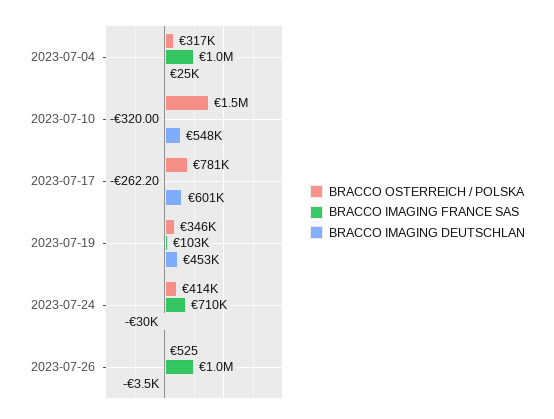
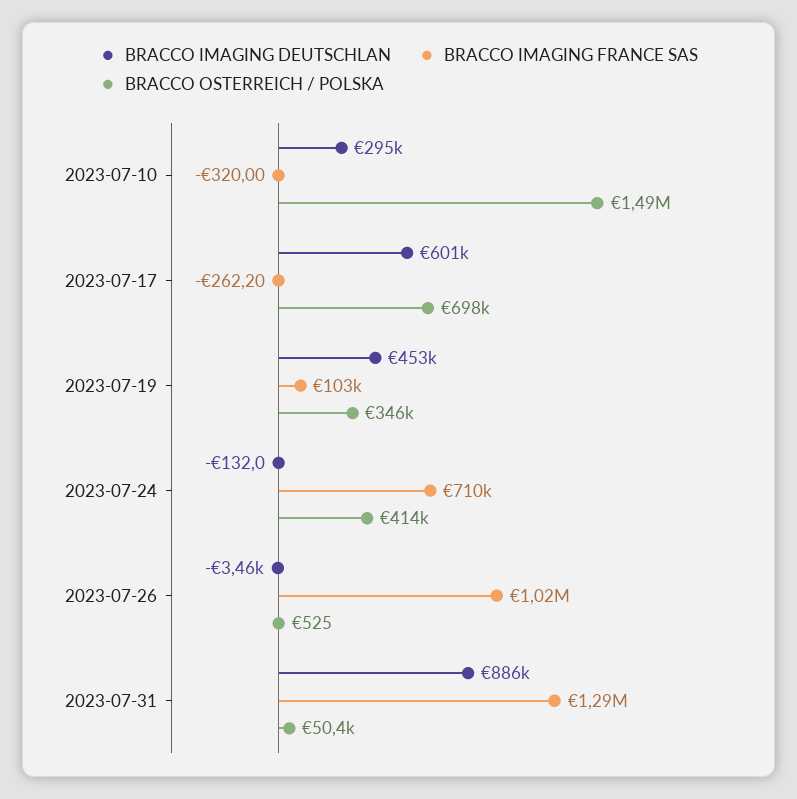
BRACCO OSTERREICH / POLSKA, 2023-07-04: 317000 -> none
BRACCO IMAGING FRANCE SAS, 2023-07-04: 1000000 -> none
BRACCO IMAGING DEUTSCHLAN, 2023-07-04: 25000 -> none
BRACCO IMAGING DEUTSCHLAN, 2023-07-10: 548000 -> 295000
BRACCO OSTERREICH / POLSKA, 2023-07-17: 781000 -> 698000
BRACCO IMAGING DEUTSCHLAN, 2023-07-24: -30000 -> -132
BRACCO IMAGING DEUTSCHLAN, 2023-07-31: none -> 886000
BRACCO IMAGING FRANCE SAS, 2023-07-31: none -> 1290000
BRACCO OSTERREICH / POLSKA, 2023-07-31: none -> 50400

